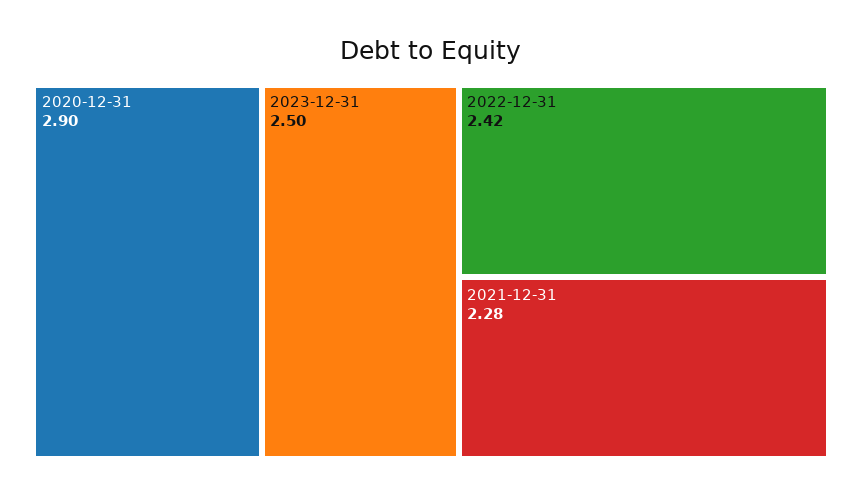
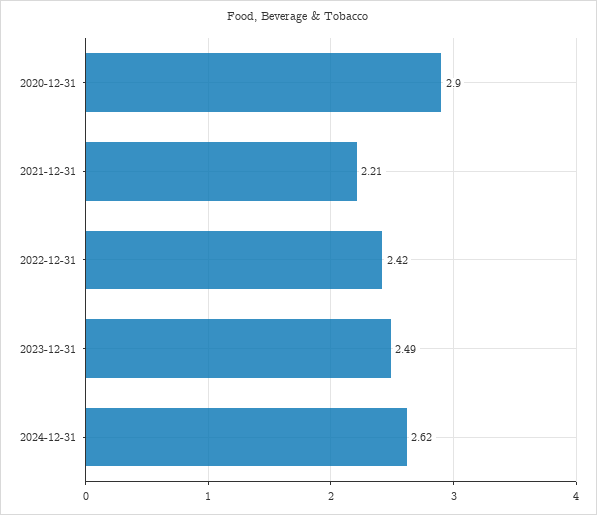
2023-12-31: 2.5 -> 2.49
2021-12-31: 2.28 -> 2.21
2024-12-31: none -> 2.62

